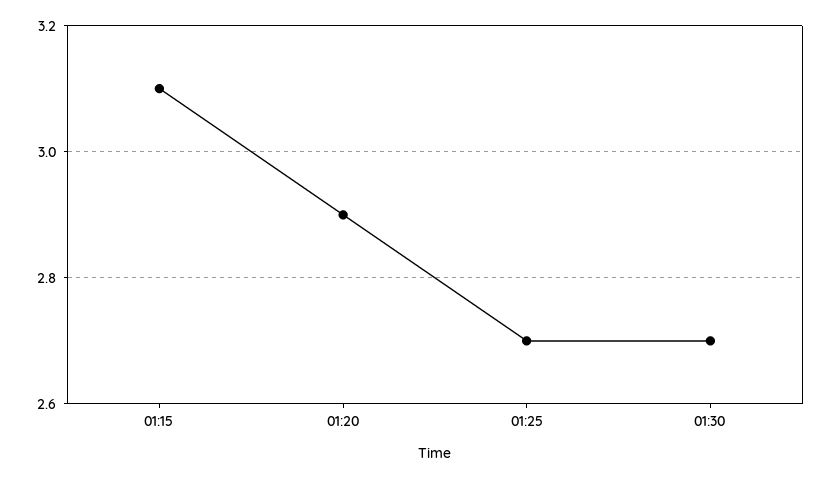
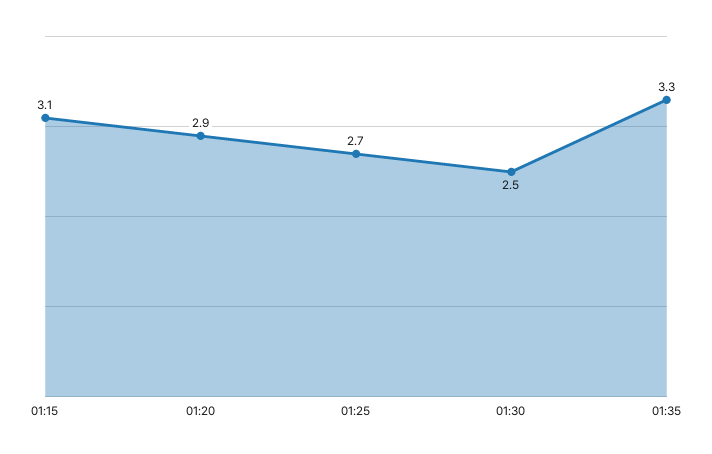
01:30: 2.7 -> 2.5
01:35: none -> 3.3

